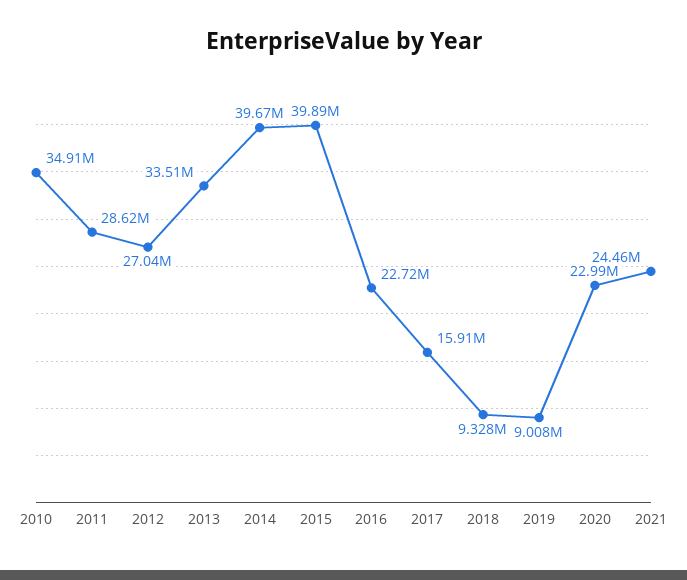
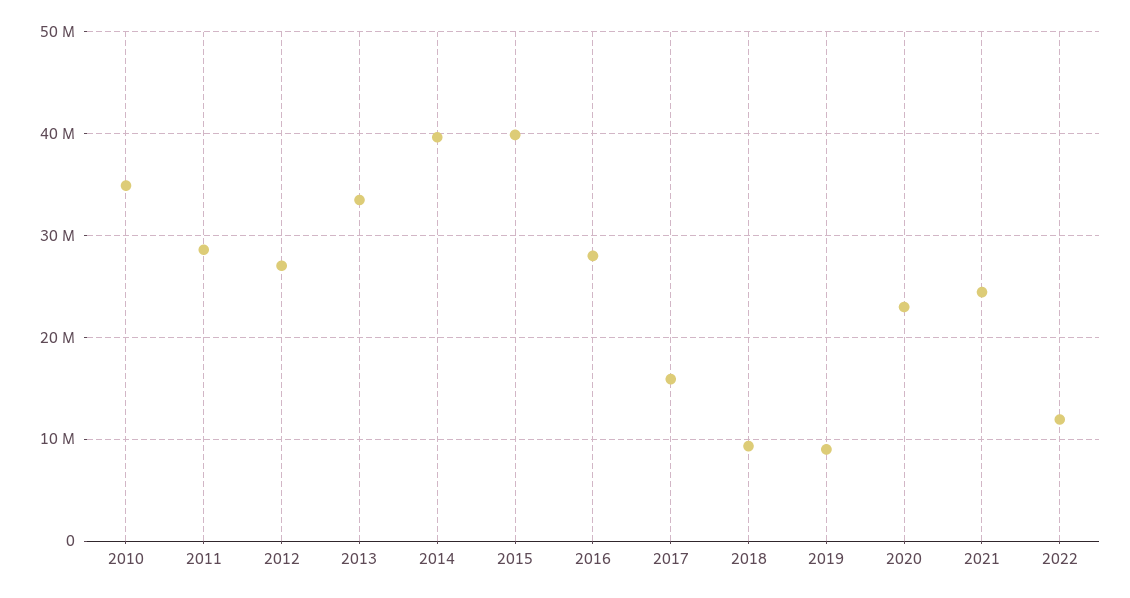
2016: 22720000 -> 28000000
2022: none -> 12000000

